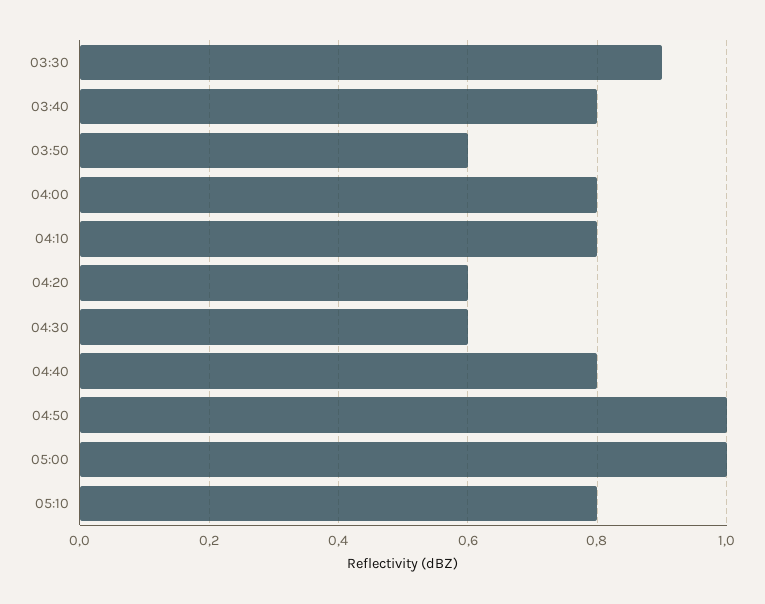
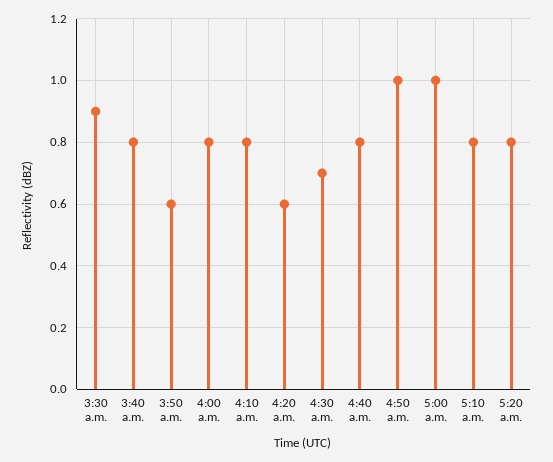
04:30: 0.6 -> 0.7
5:20 a.m.: none -> 0.8

